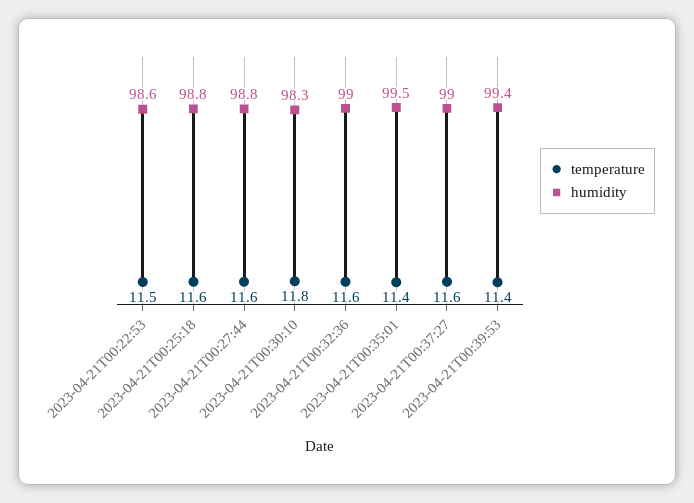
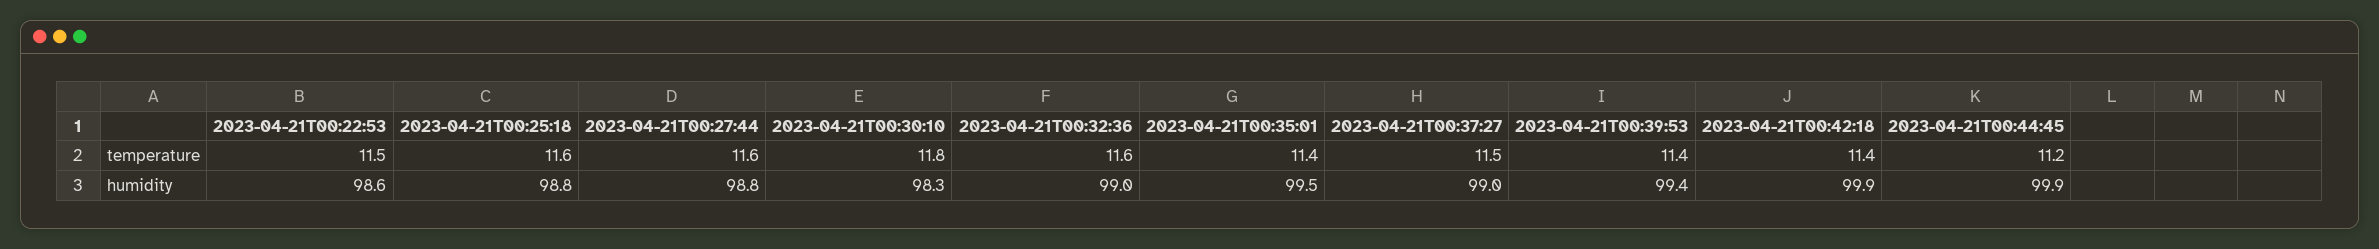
temperature, 2023-04-21T00:37:27: 11.6 -> 11.5
temperature, 2023-04-21T00:42:18: none -> 11.4
temperature, 2023-04-21T00:44:45: none -> 11.2
humidity, 2023-04-21T00:42:18: none -> 99.9
humidity, 2023-04-21T00:44:45: none -> 99.9

